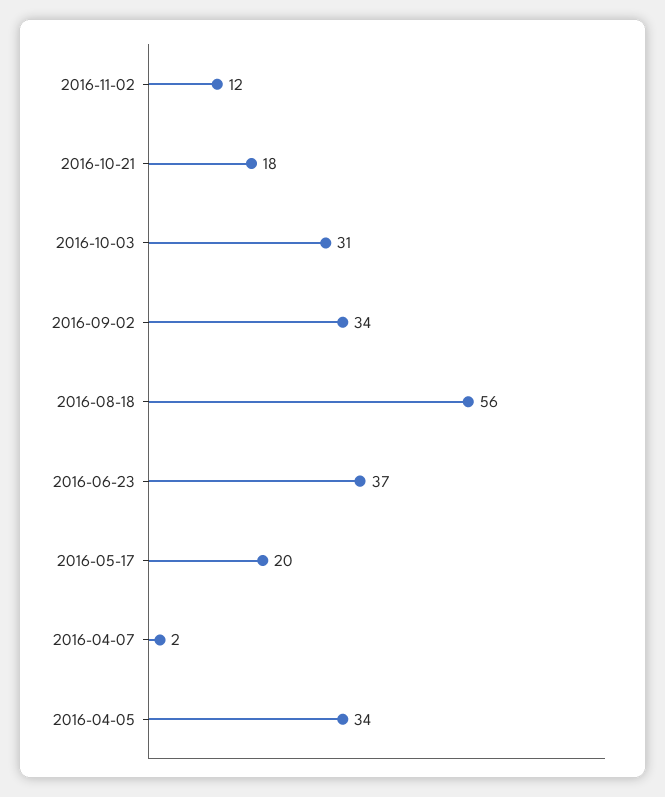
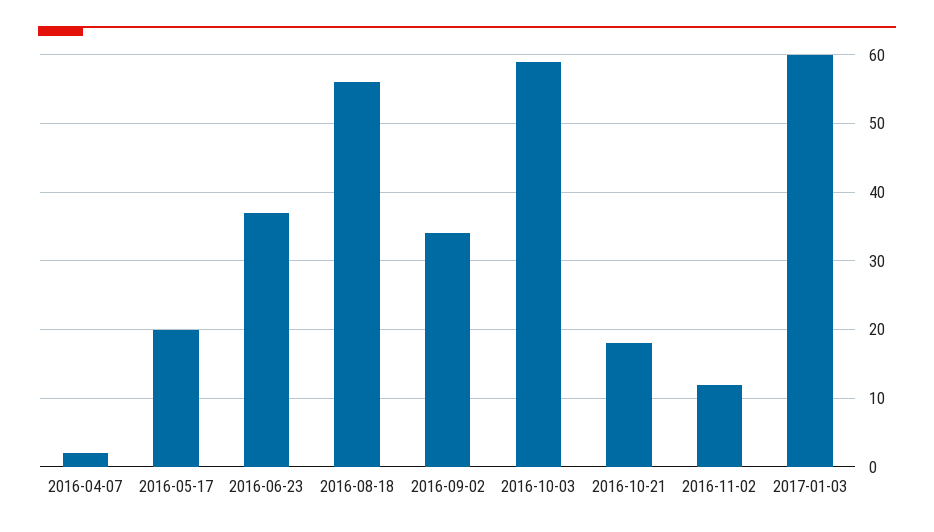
2016-10-03: 31 -> 59
2016-04-05: 34 -> none
2017-01-03: none -> 60

